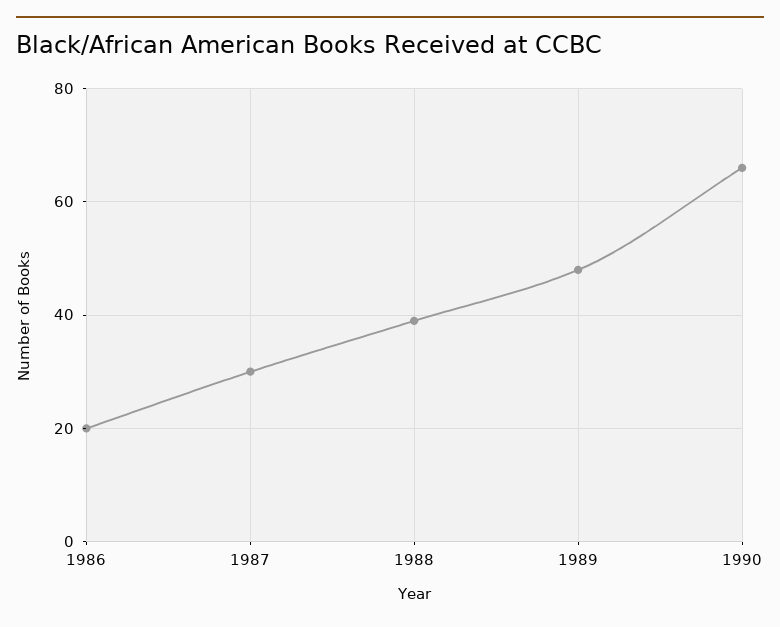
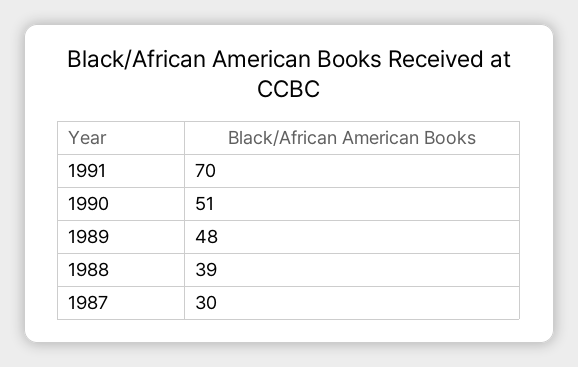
1986: 20 -> none
1990: 65 -> 51
1991: none -> 70

